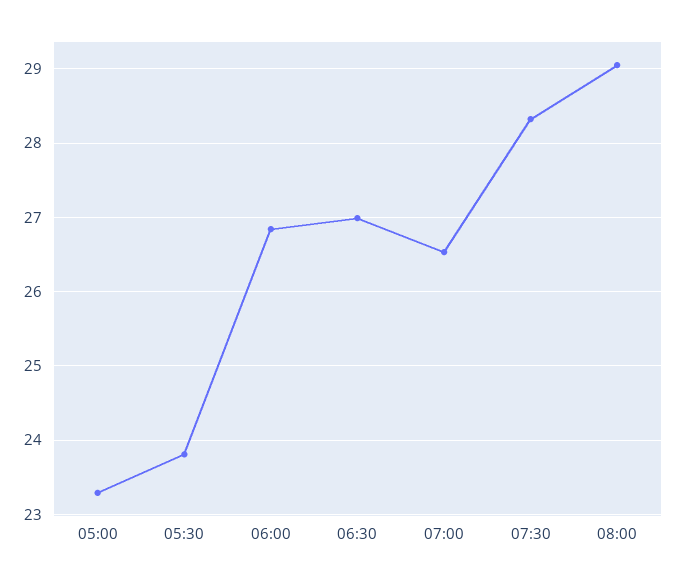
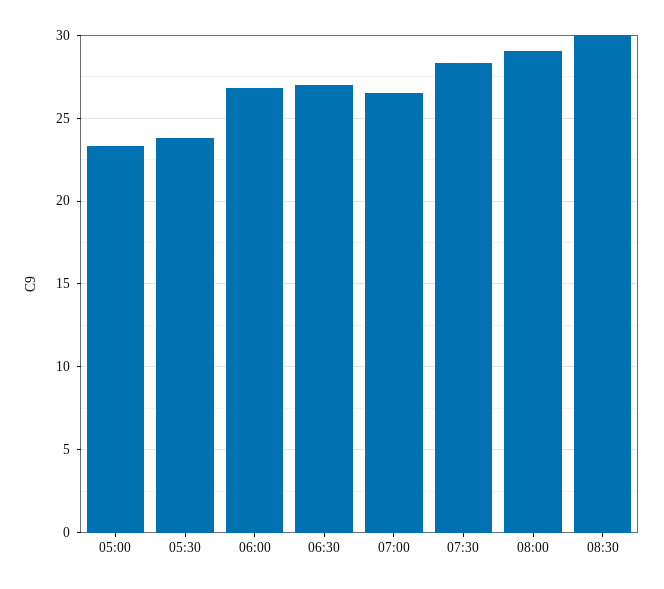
08:30: none -> 30

